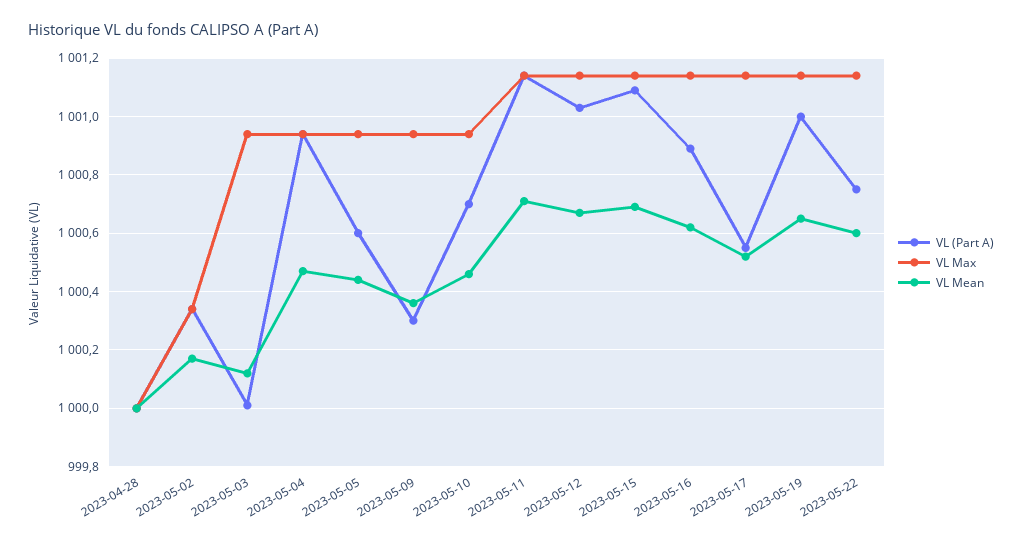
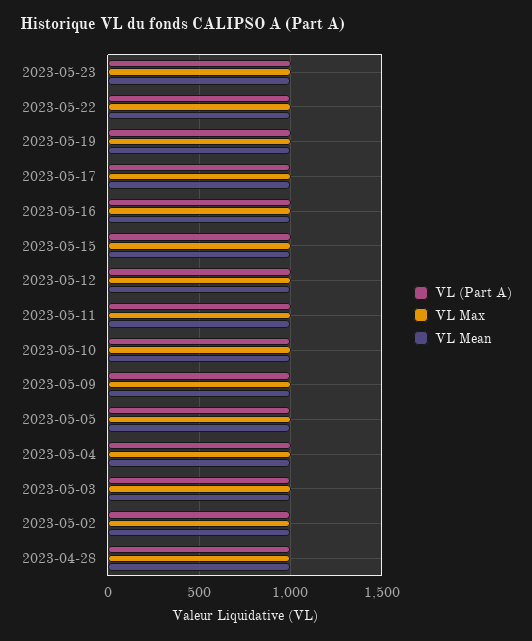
VL (Part A), 2023-05-23: none -> 1000
VL Max, 2023-05-23: none -> 1000
VL Mean, 2023-05-23: none -> 1000

